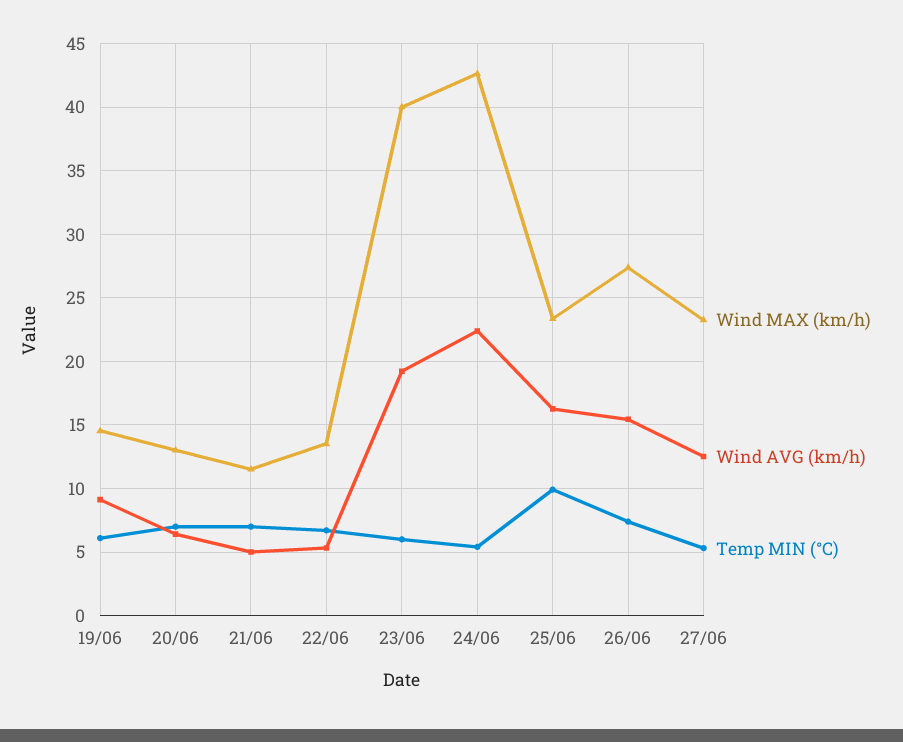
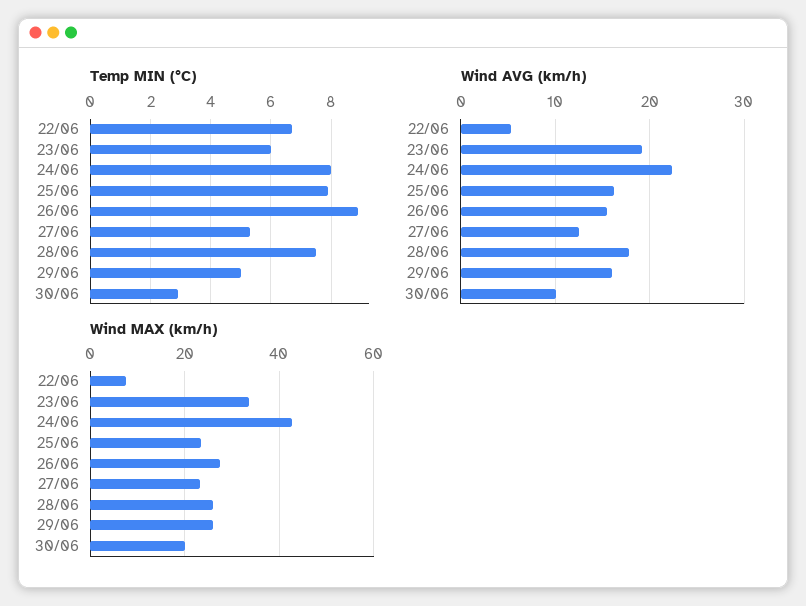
Wind MAX (km/h), 19/06: 14.5 -> none
Wind AVG (km/h), 19/06: 9 -> none
Temp MIN (°C), 19/06: 6 -> none
Wind MAX (km/h), 20/06: 13 -> none
Wind AVG (km/h), 20/06: 6.5 -> none
Temp MIN (°C), 20/06: 7 -> none
Wind MAX (km/h), 21/06: 11.5 -> none
Wind AVG (km/h), 21/06: 5 -> none
Temp MIN (°C), 21/06: 7 -> none
Wind MAX (km/h), 22/06: 13.5 -> 8
Wind MAX (km/h), 23/06: 40 -> 34
Temp MIN (°C), 24/06: 5.5 -> 8
Temp MIN (°C), 25/06: 10 -> 8
Temp MIN (°C), 26/06: 7.5 -> 9
Temp MIN (°C), 28/06: none -> 7.5
Temp MIN (°C), 29/06: none -> 5
Temp MIN (°C), 30/06: none -> 3
Wind AVG (km/h), 28/06: none -> 18
Wind AVG (km/h), 29/06: none -> 16
Wind AVG (km/h), 30/06: none -> 10
Wind MAX (km/h), 28/06: none -> 26
Wind MAX (km/h), 29/06: none -> 26
Wind MAX (km/h), 30/06: none -> 20

